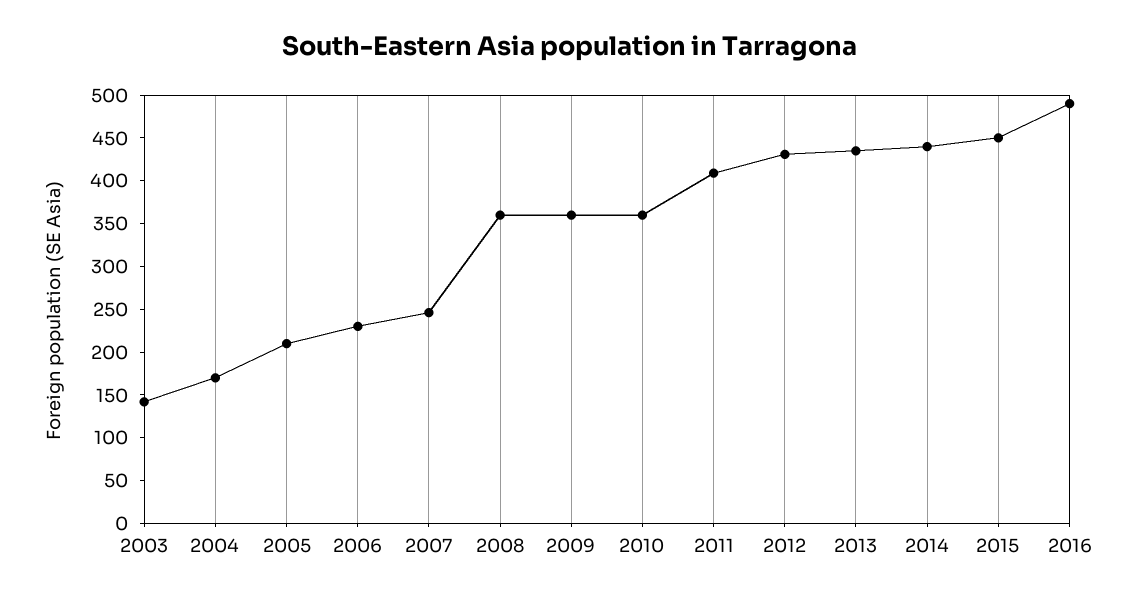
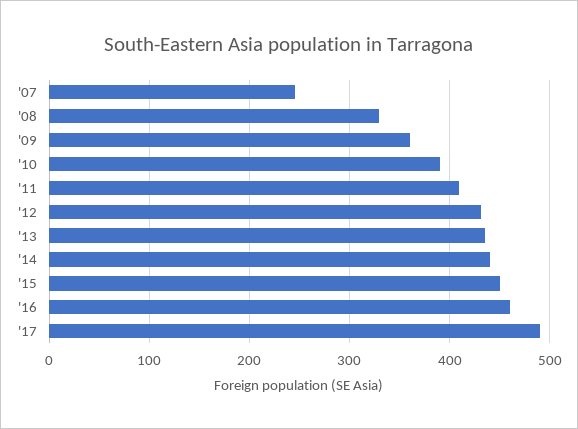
2003: 140 -> none
2004: 170 -> none
2005: 210 -> none
2006: 230 -> none
2008: 360 -> 330
2010: 360 -> 390
2016: 490 -> 460
'17: none -> 490

